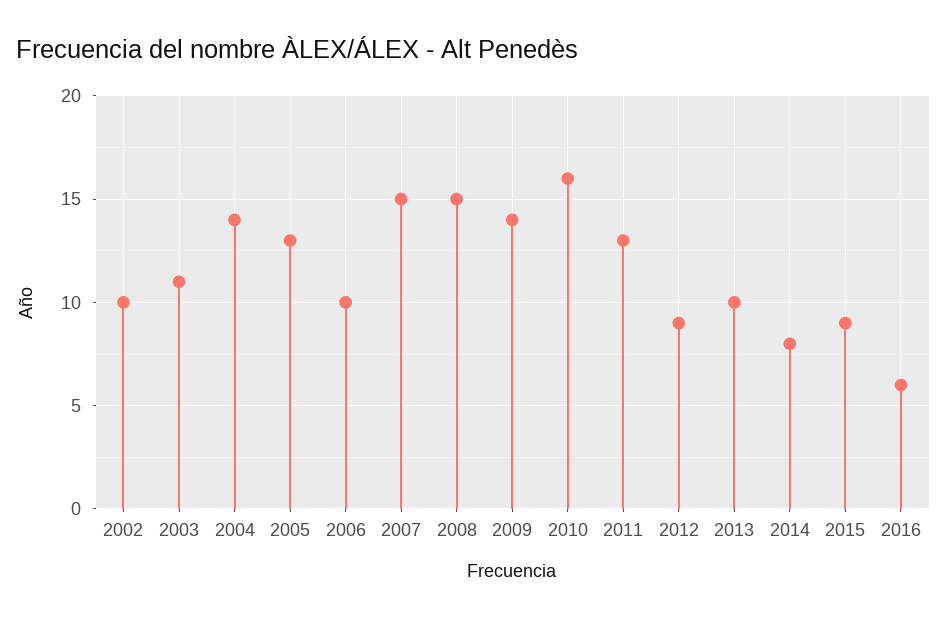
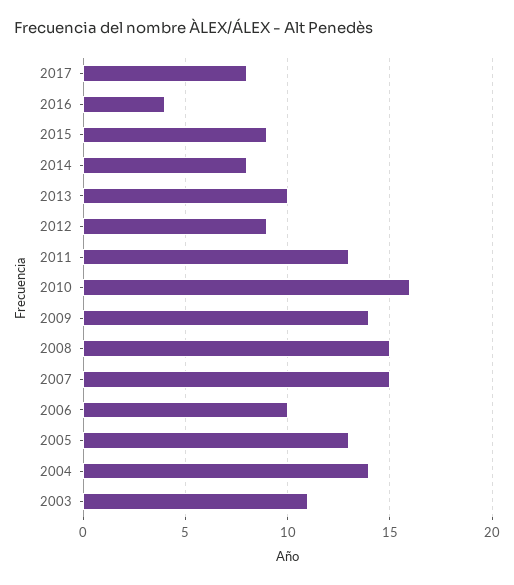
2002: 10 -> none
2016: 6 -> 4
2017: none -> 8

